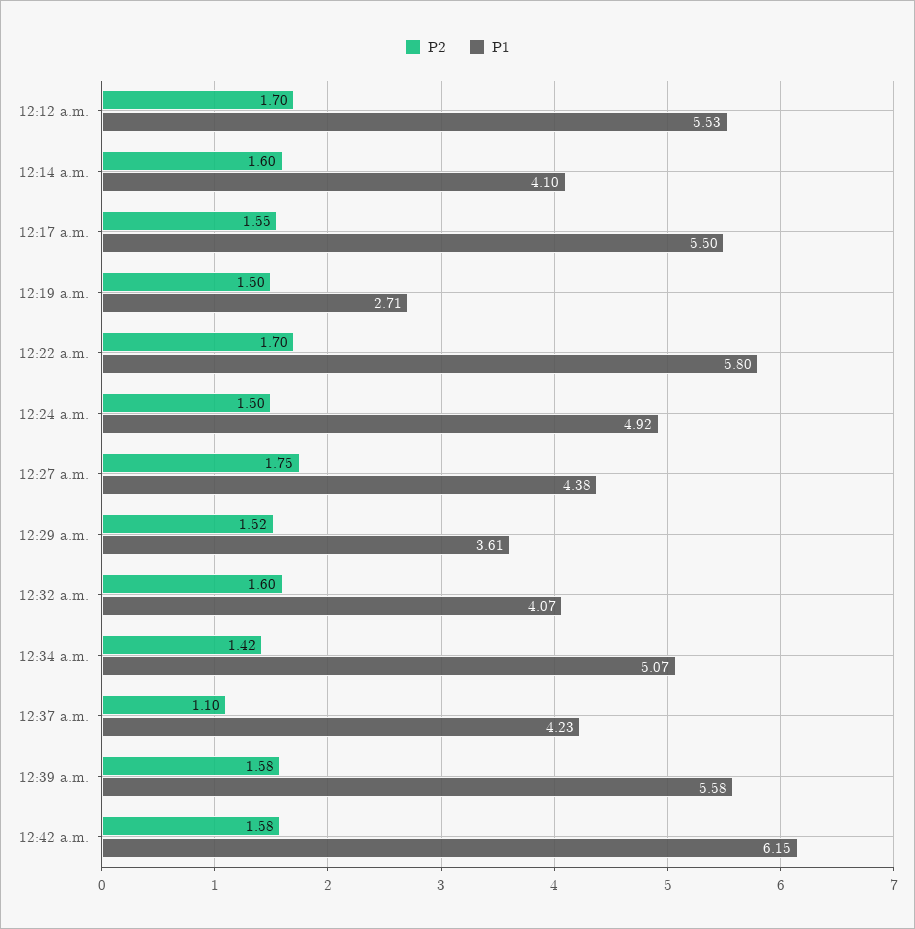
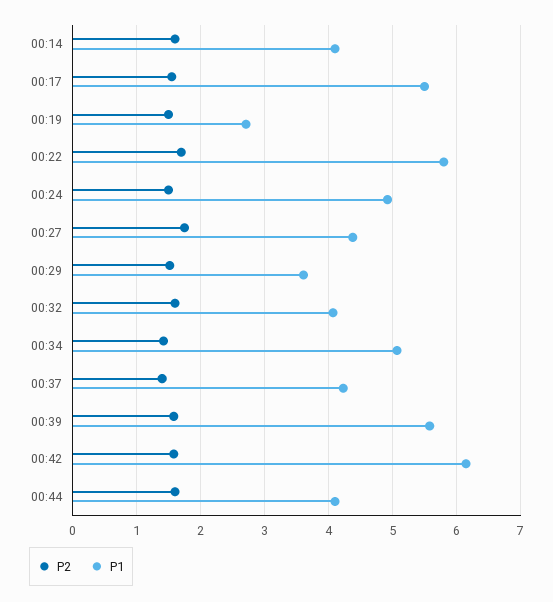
P2, 12:12 a.m.: 1.7 -> none
P1, 12:12 a.m.: 5.53 -> none
P2, 12:37 a.m.: 1.1 -> 1.4
P2, 00:44: none -> 1.6
P1, 00:44: none -> 4.1

